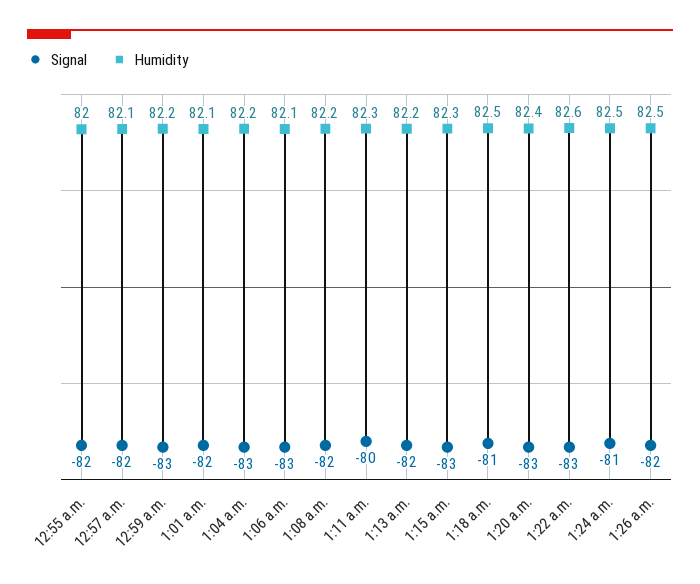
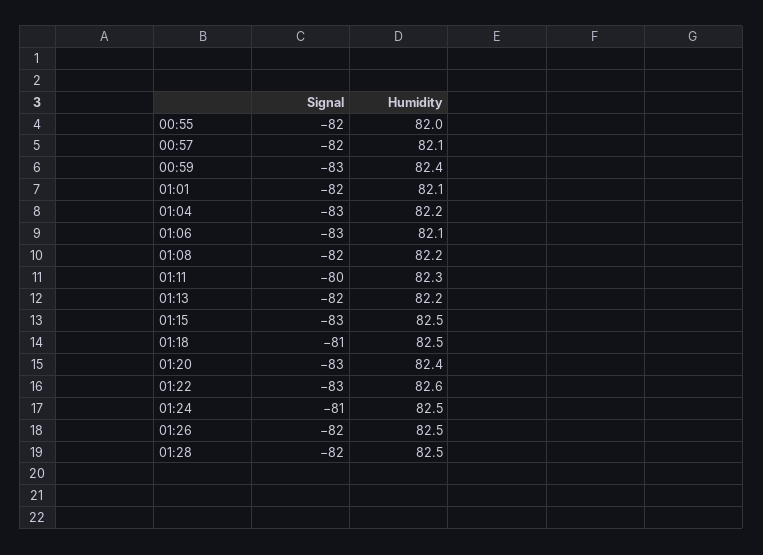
Humidity, 12:59 a.m.: 82.2 -> 82.4
Humidity, 1:15 a.m.: 82.3 -> 82.5
Signal, 01:28: none -> -82
Humidity, 01:28: none -> 82.5

